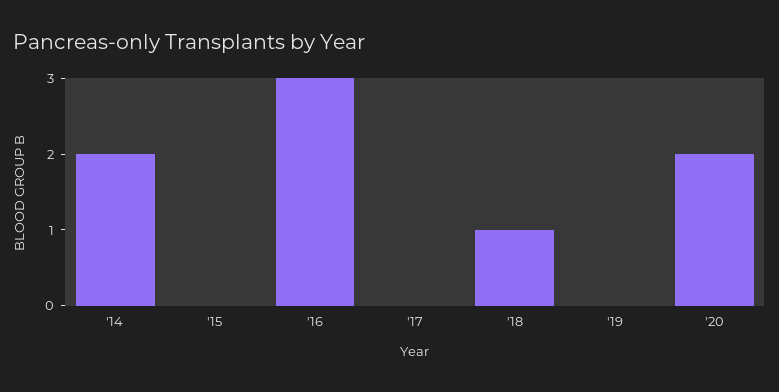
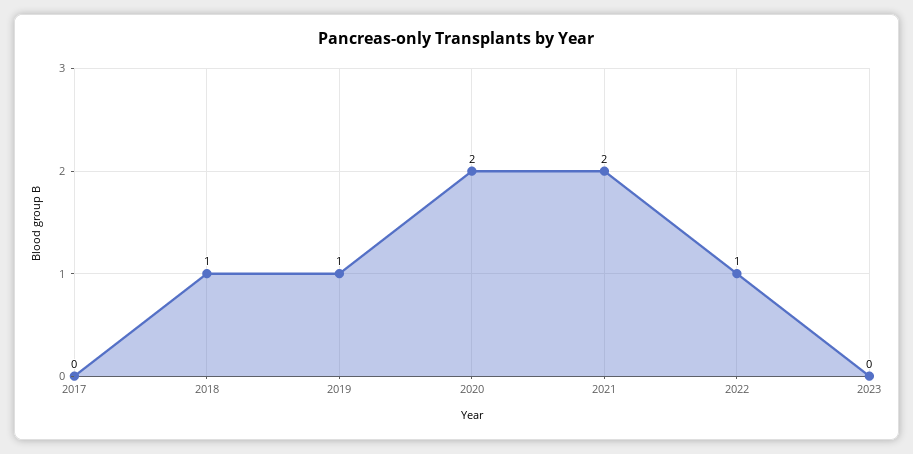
'14: 2 -> none
'15: 0 -> none
'16: 3 -> none
'19: 0 -> 1
2021: none -> 2
2022: none -> 1
2023: none -> 0

